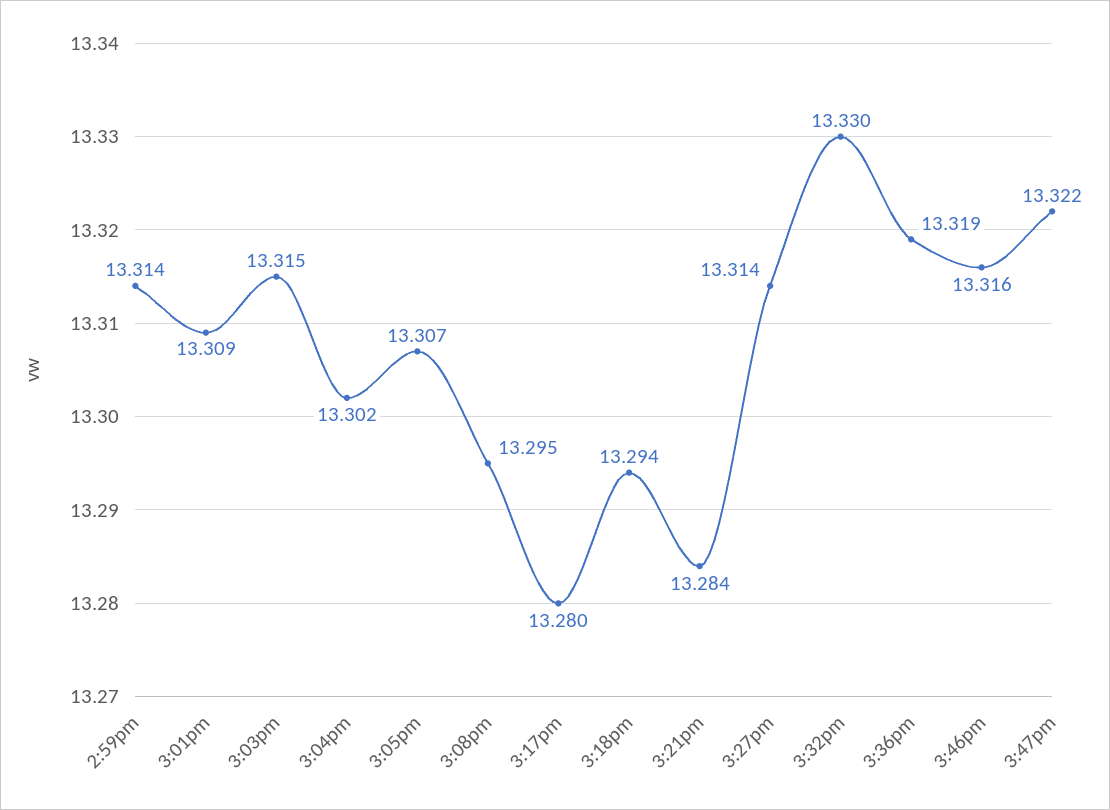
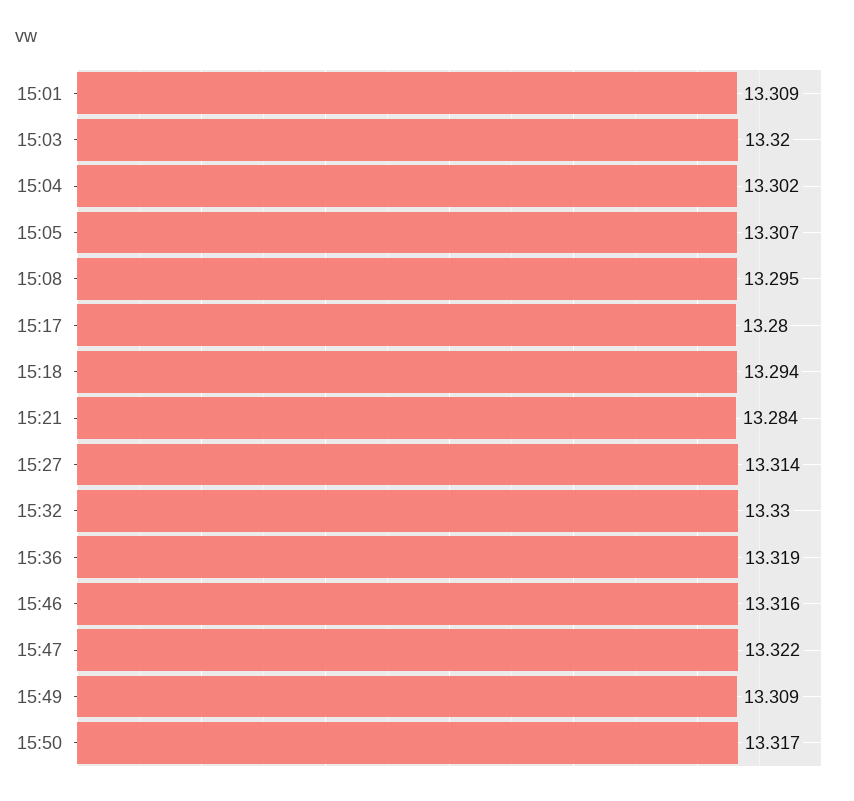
2:59pm: 13.314 -> none
3:03pm: 13.315 -> 13.32
15:49: none -> 13.309
15:50: none -> 13.317

